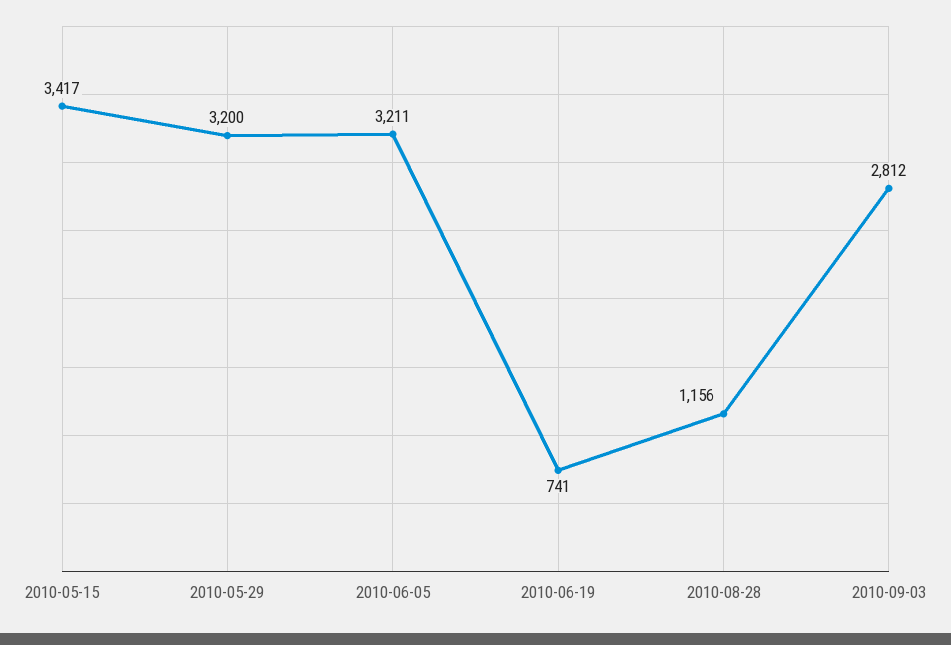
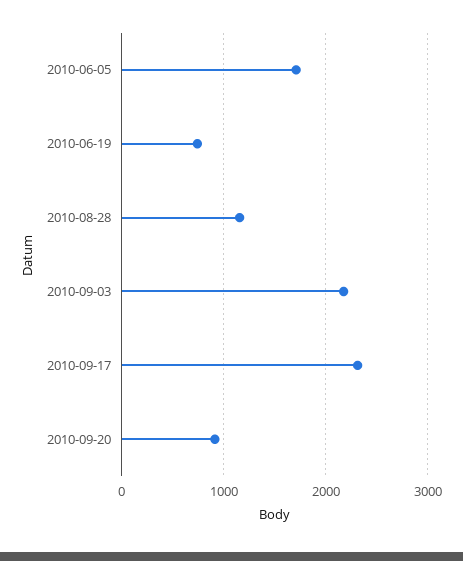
2010-05-15: 3417 -> none
2010-05-29: 3200 -> none
2010-06-05: 3211 -> 1700
2010-09-03: 2812 -> 2200
2010-09-17: none -> 2300
2010-09-20: none -> 900

